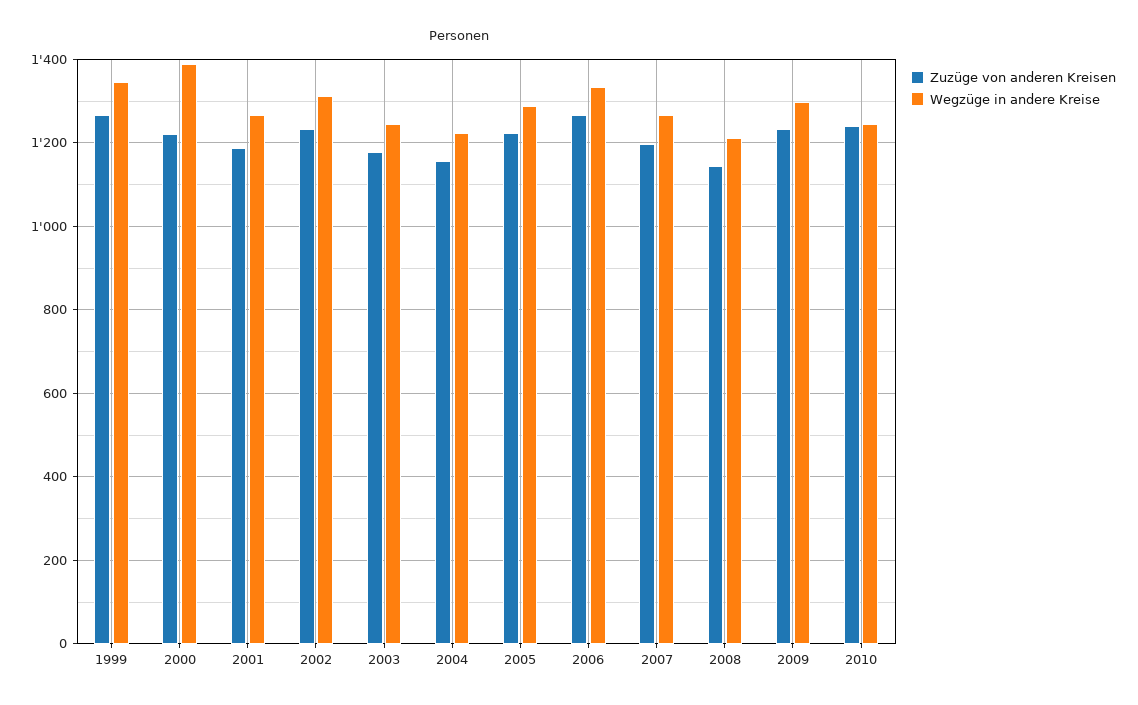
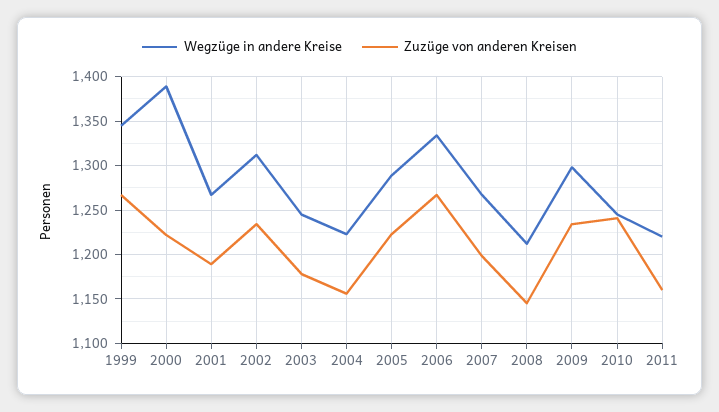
Wegzüge in andere Kreise, 2011: none -> 1220
Zuzüge von anderen Kreisen, 2011: none -> 1160

